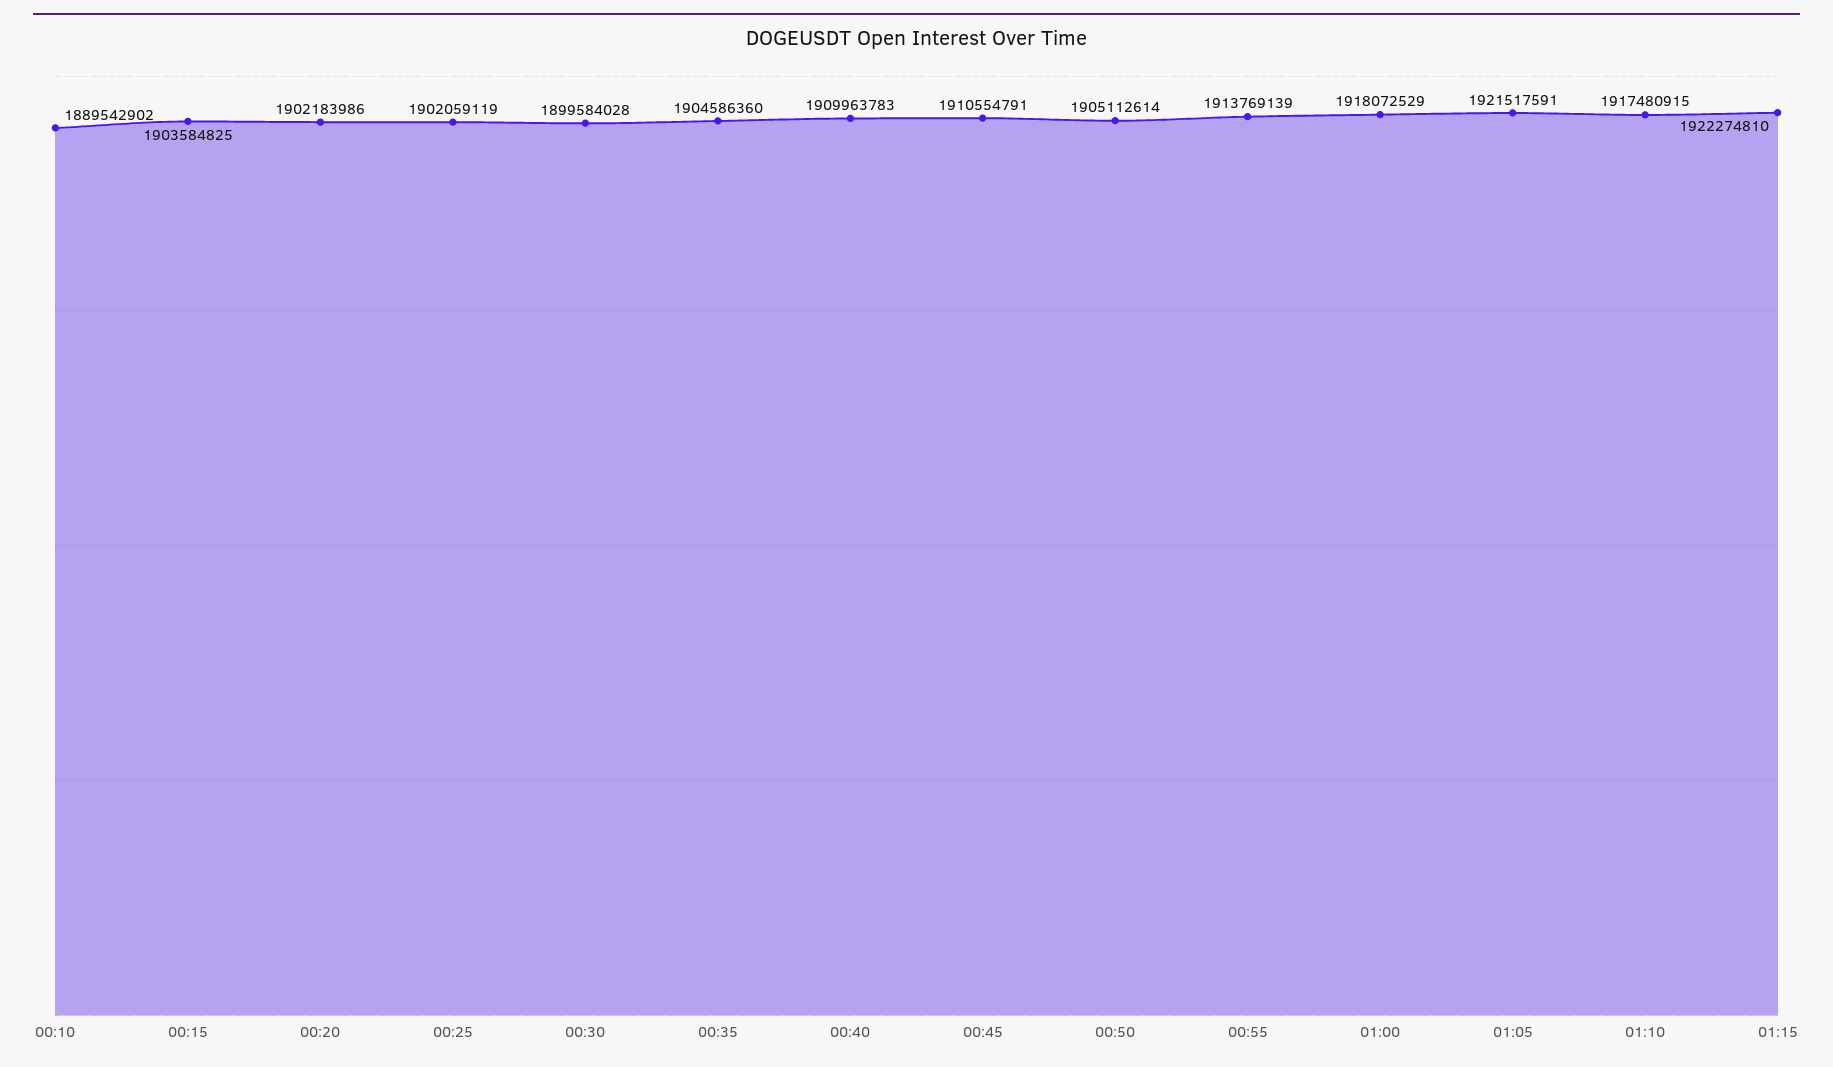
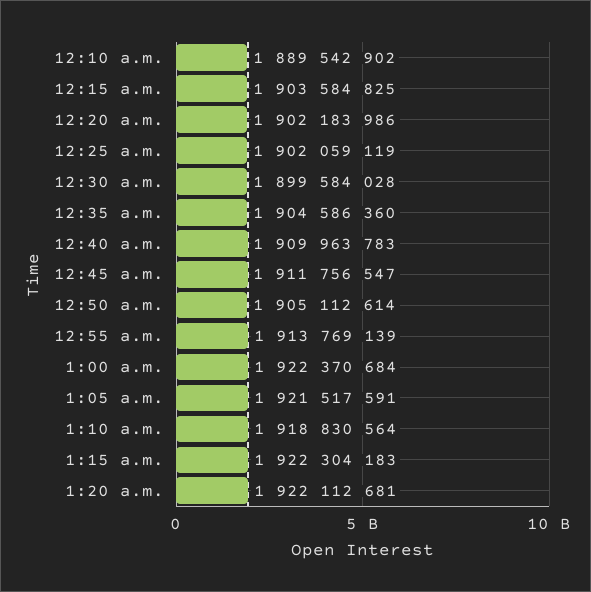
00:45: 1910554791 -> 1911756547
01:00: 1918072529 -> 1922370684
01:10: 1917480915 -> 1918830564
01:15: 1922274810 -> 1922304183
1:20 a.m.: none -> 1922112681

